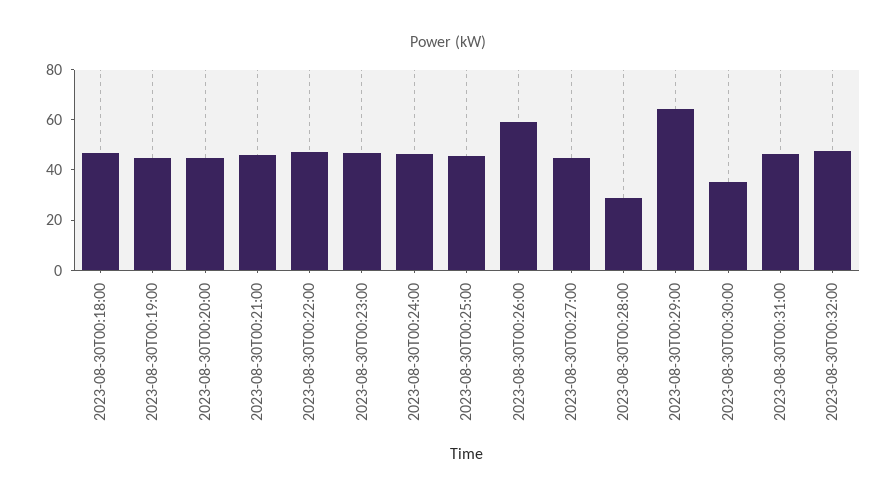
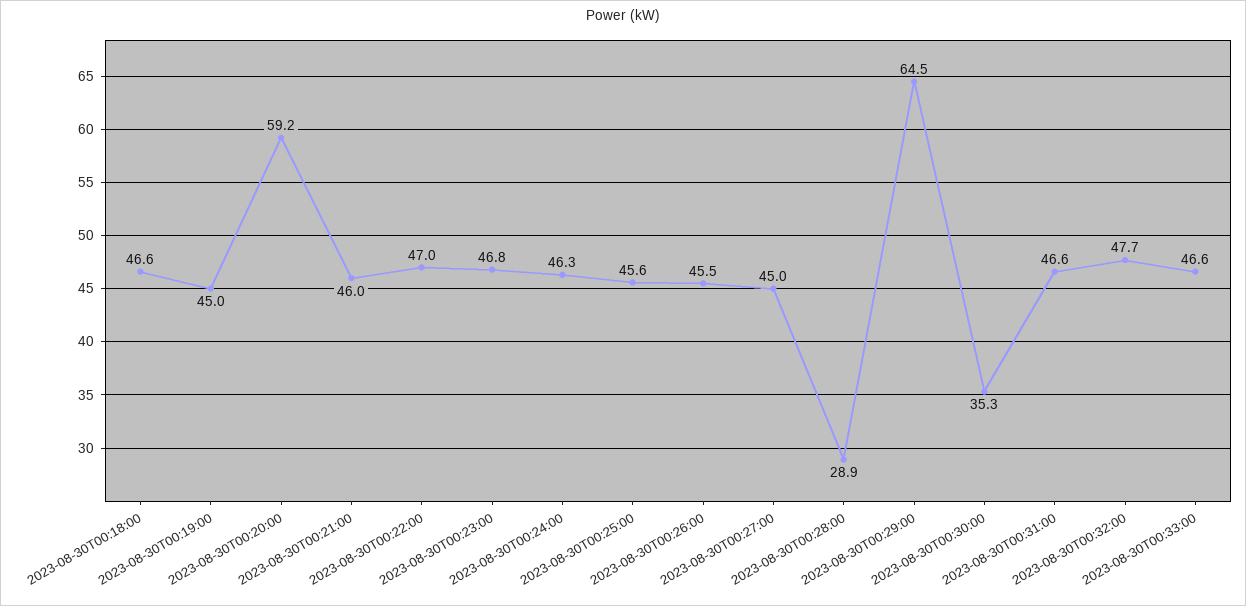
2023-08-30T00:20:00: 45 -> 59.2
2023-08-30T00:26:00: 60 -> 45.5
2023-08-30T00:33:00: none -> 46.6

